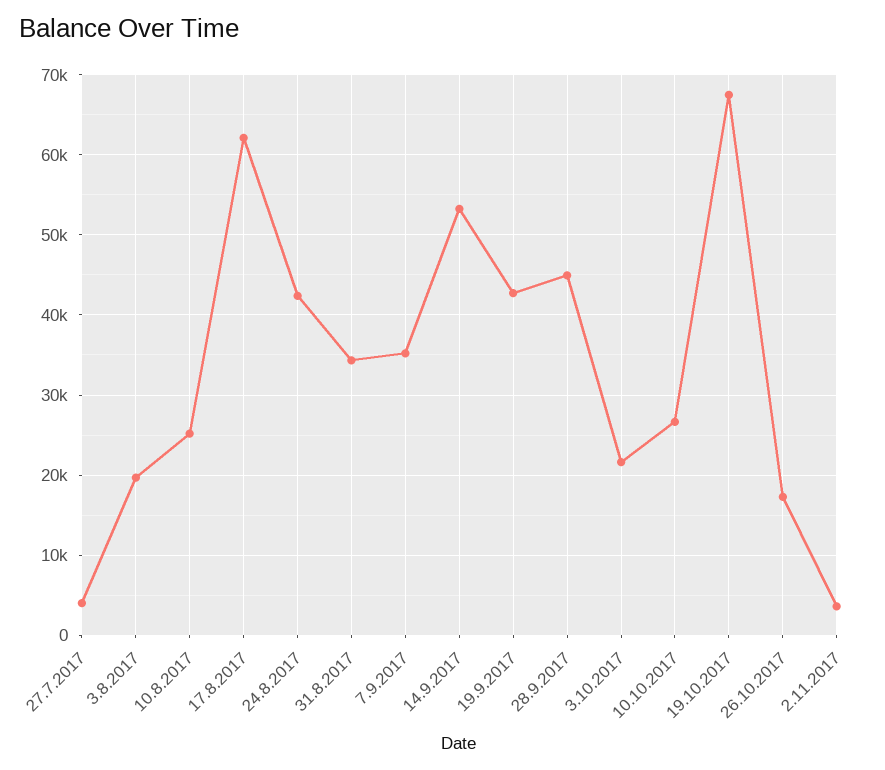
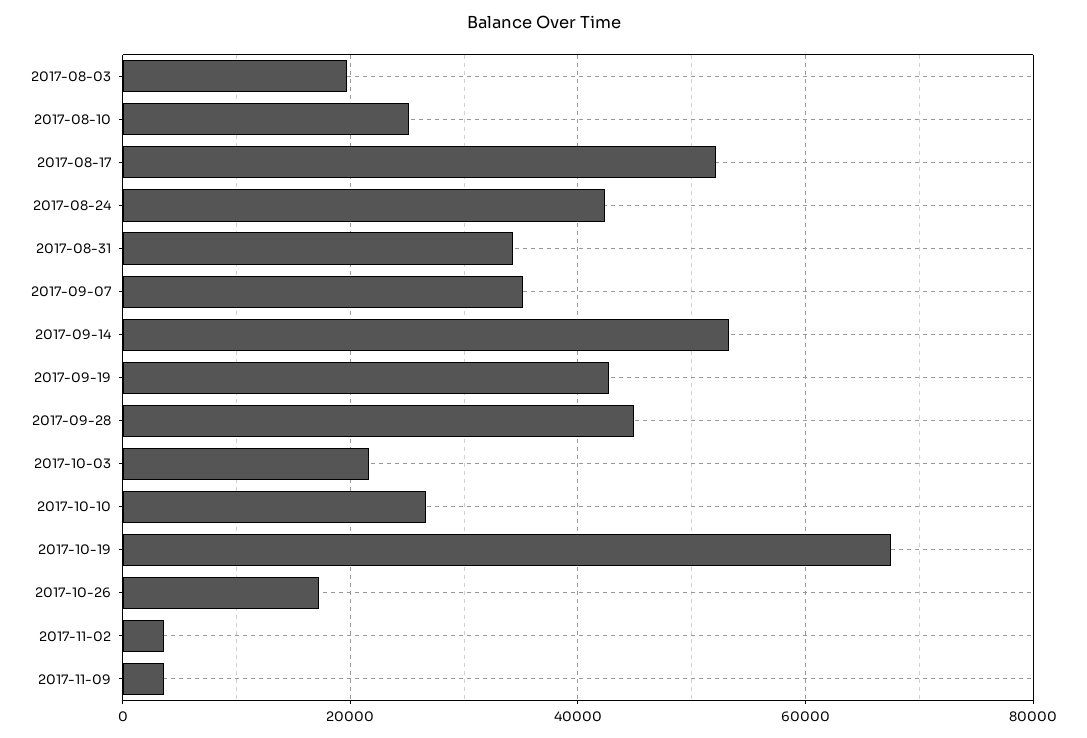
27.7.2017: 4000 -> none
17.8.2017: 62000 -> 52000
2017-11-09: none -> 4000

